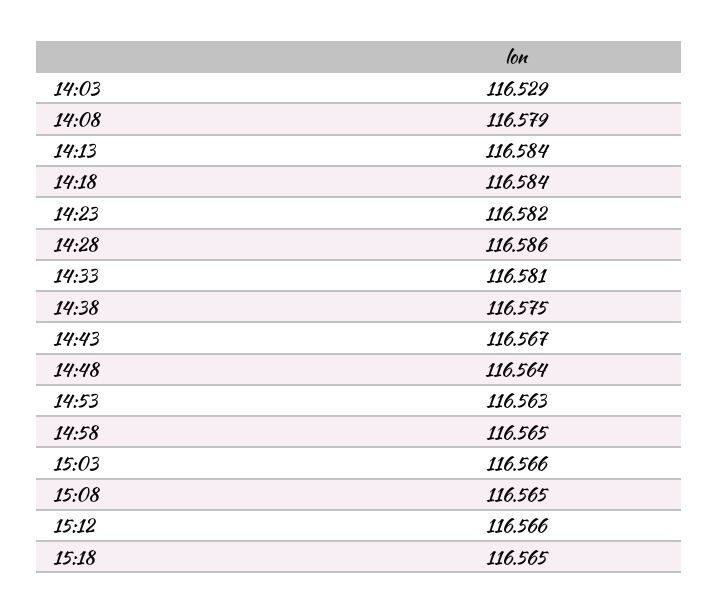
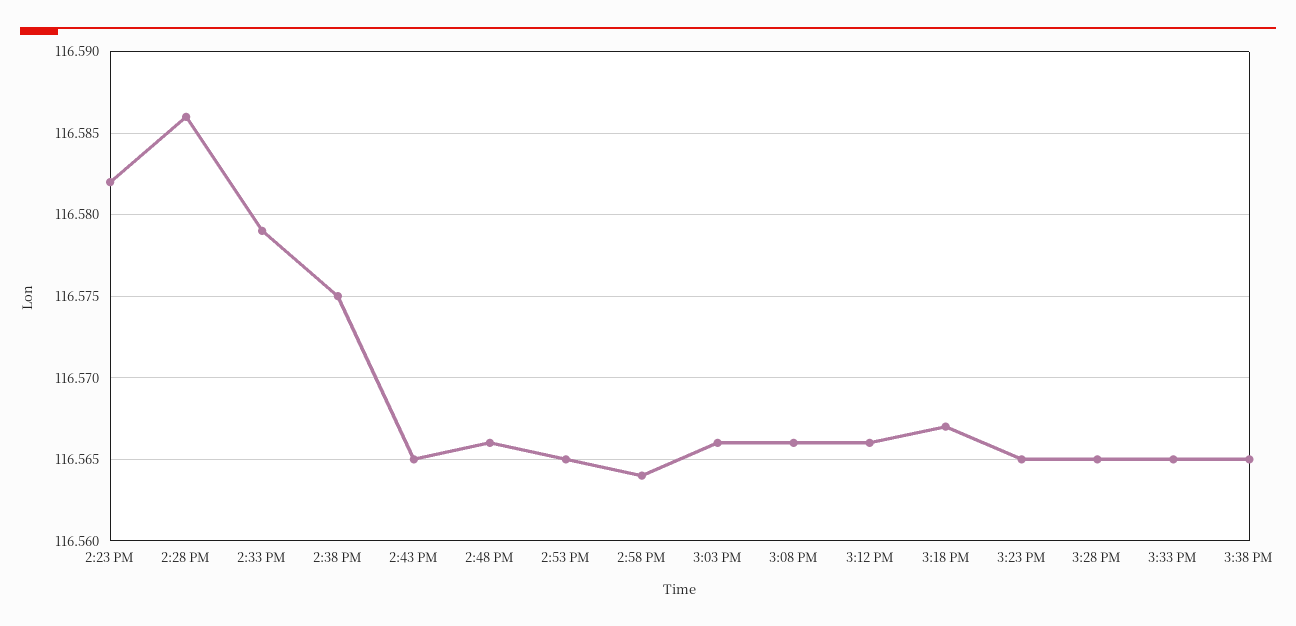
14:03: 116.529 -> none
14:08: 116.579 -> none
14:13: 116.584 -> none
14:18: 116.584 -> none
14:33: 116.581 -> 116.579
14:43: 116.567 -> 116.565
14:48: 116.564 -> 116.566
14:53: 116.563 -> 116.565
14:58: 116.565 -> 116.564
15:08: 116.565 -> 116.566
15:18: 116.565 -> 116.567
3:23 PM: none -> 116.565
3:28 PM: none -> 116.565
3:33 PM: none -> 116.565
3:38 PM: none -> 116.565

